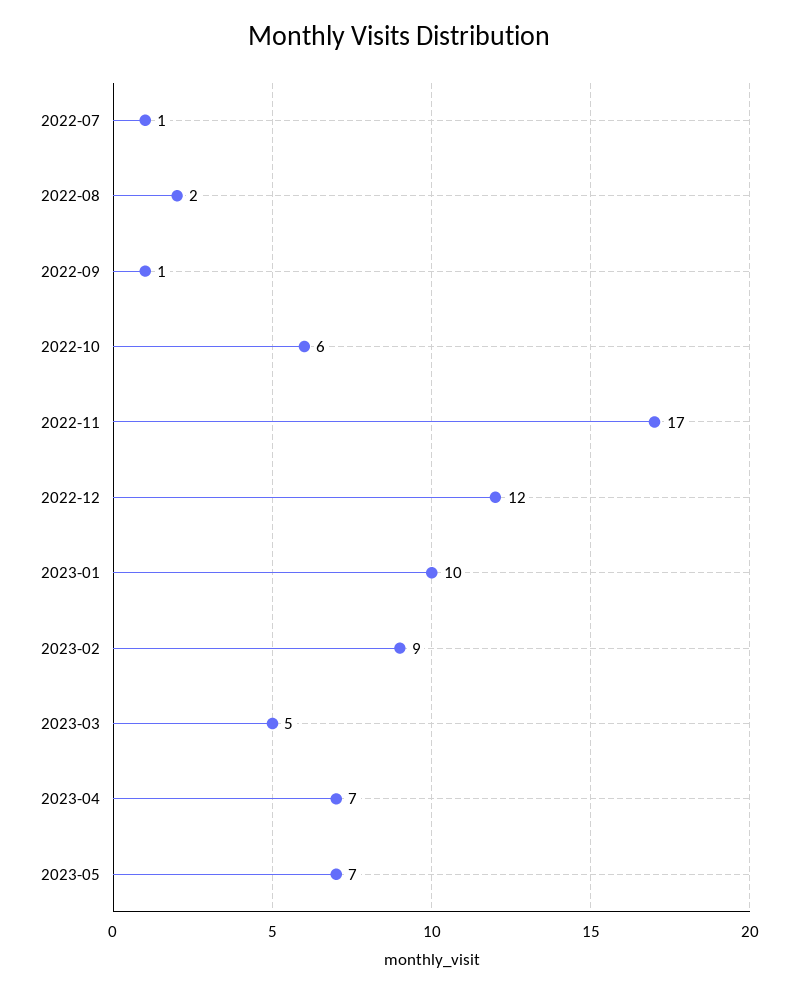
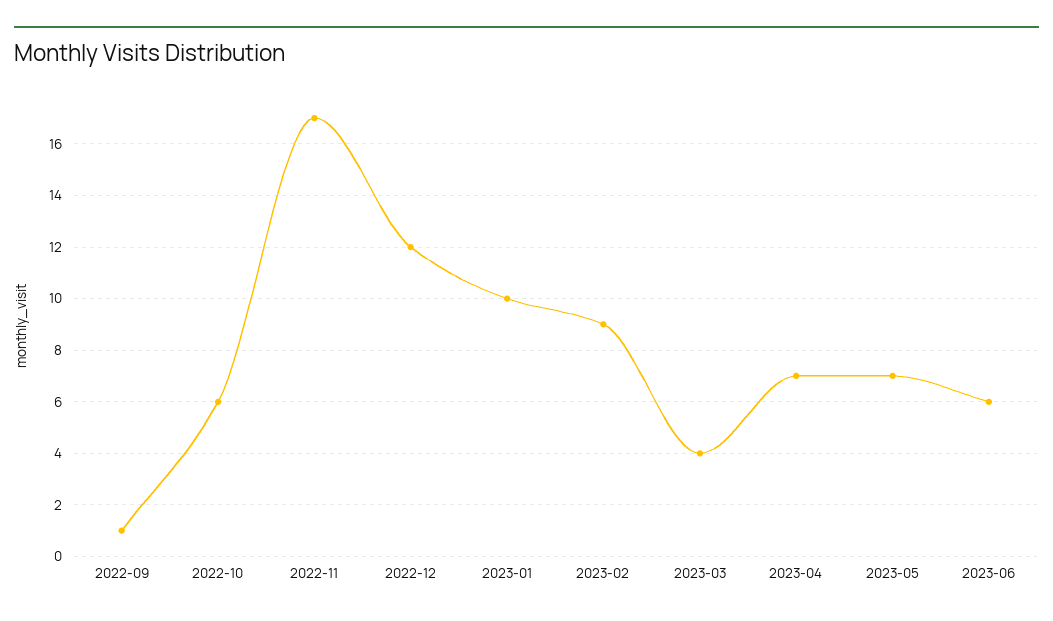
2022-07: 1 -> none
2022-08: 2 -> none
2023-03: 5 -> 4
2023-06: none -> 6

